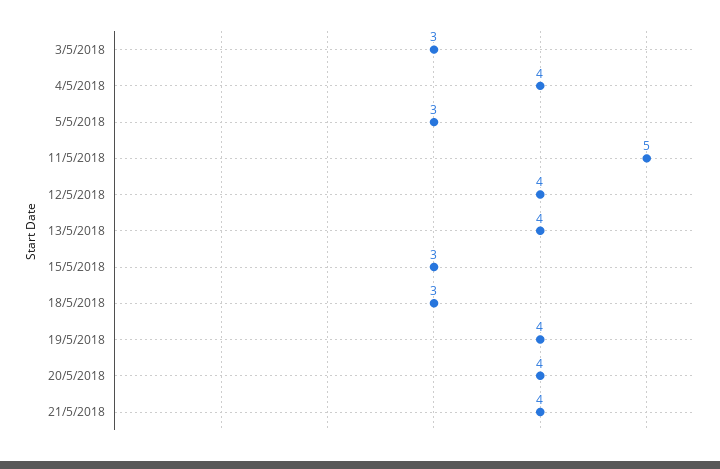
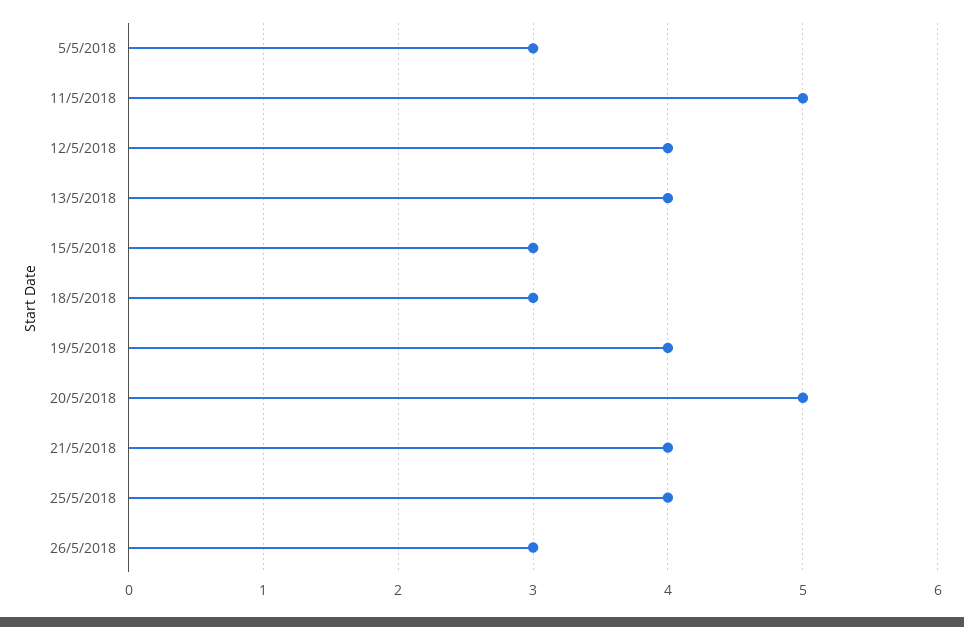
3/5/2018: 3 -> none
4/5/2018: 4 -> none
20/5/2018: 4 -> 5
25/5/2018: none -> 4
26/5/2018: none -> 3

